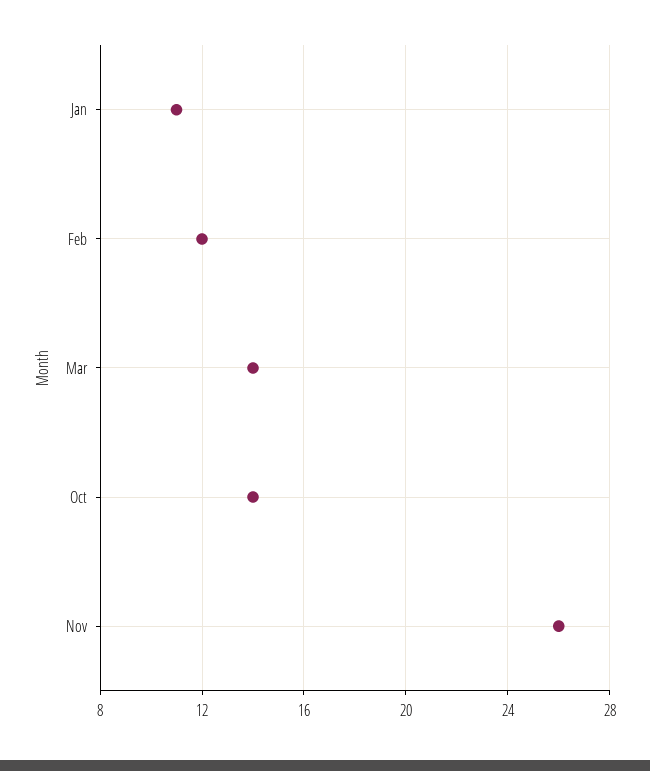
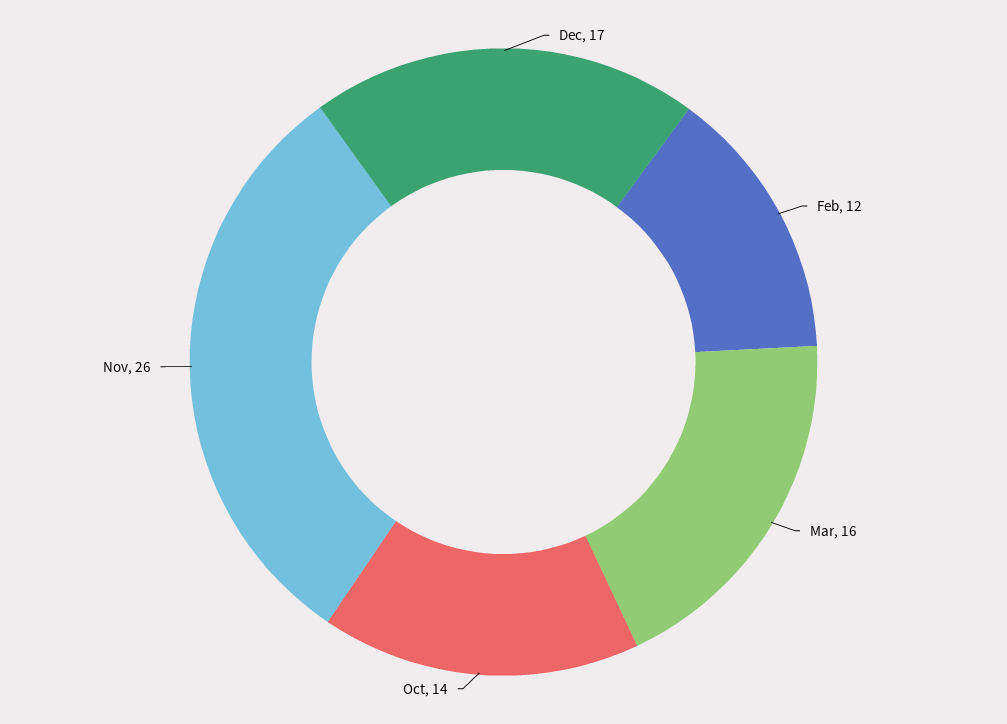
Jan: 11 -> none
Mar: 14 -> 16
Dec: none -> 17

